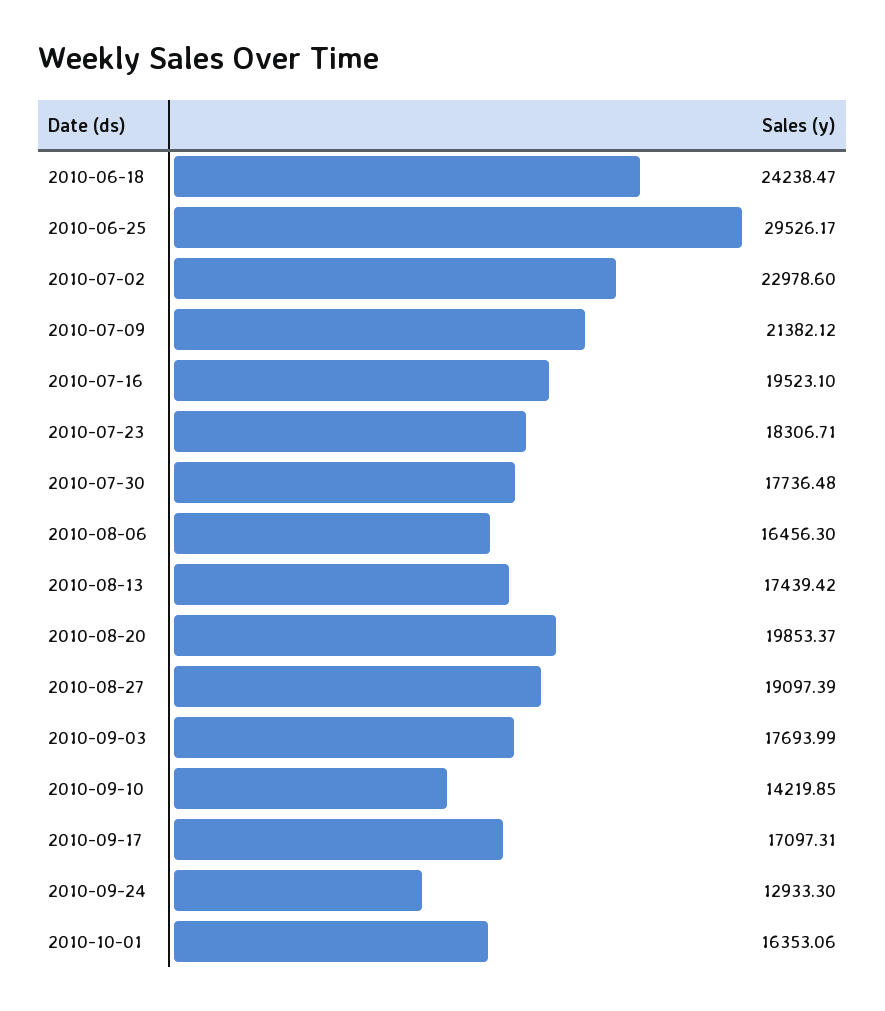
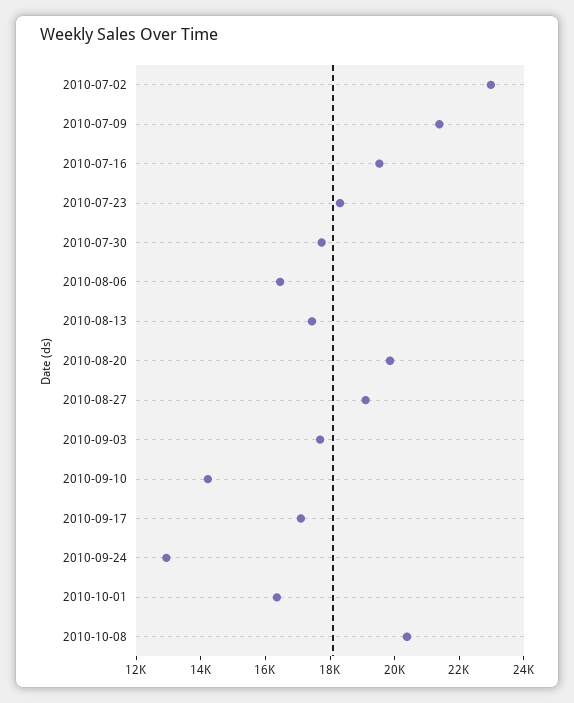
2010-06-18: 24238.47 -> none
2010-06-25: 29526.17 -> none
2010-10-08: none -> 20500

